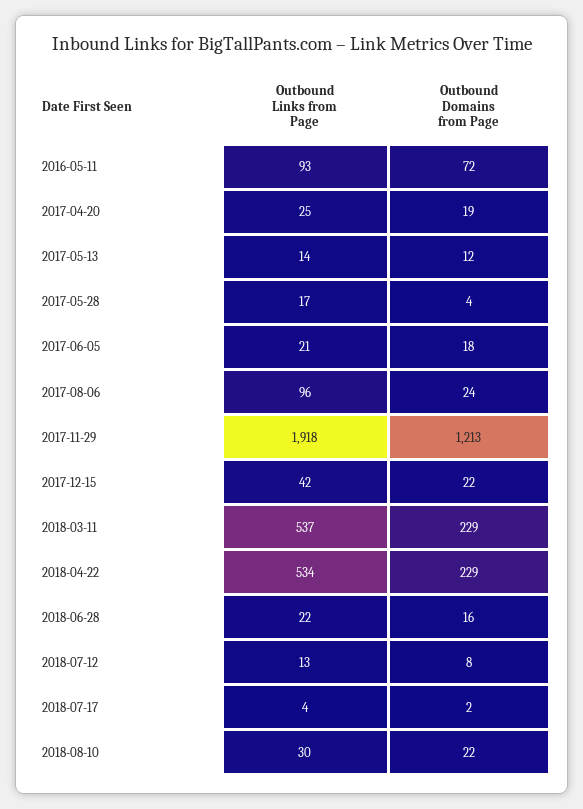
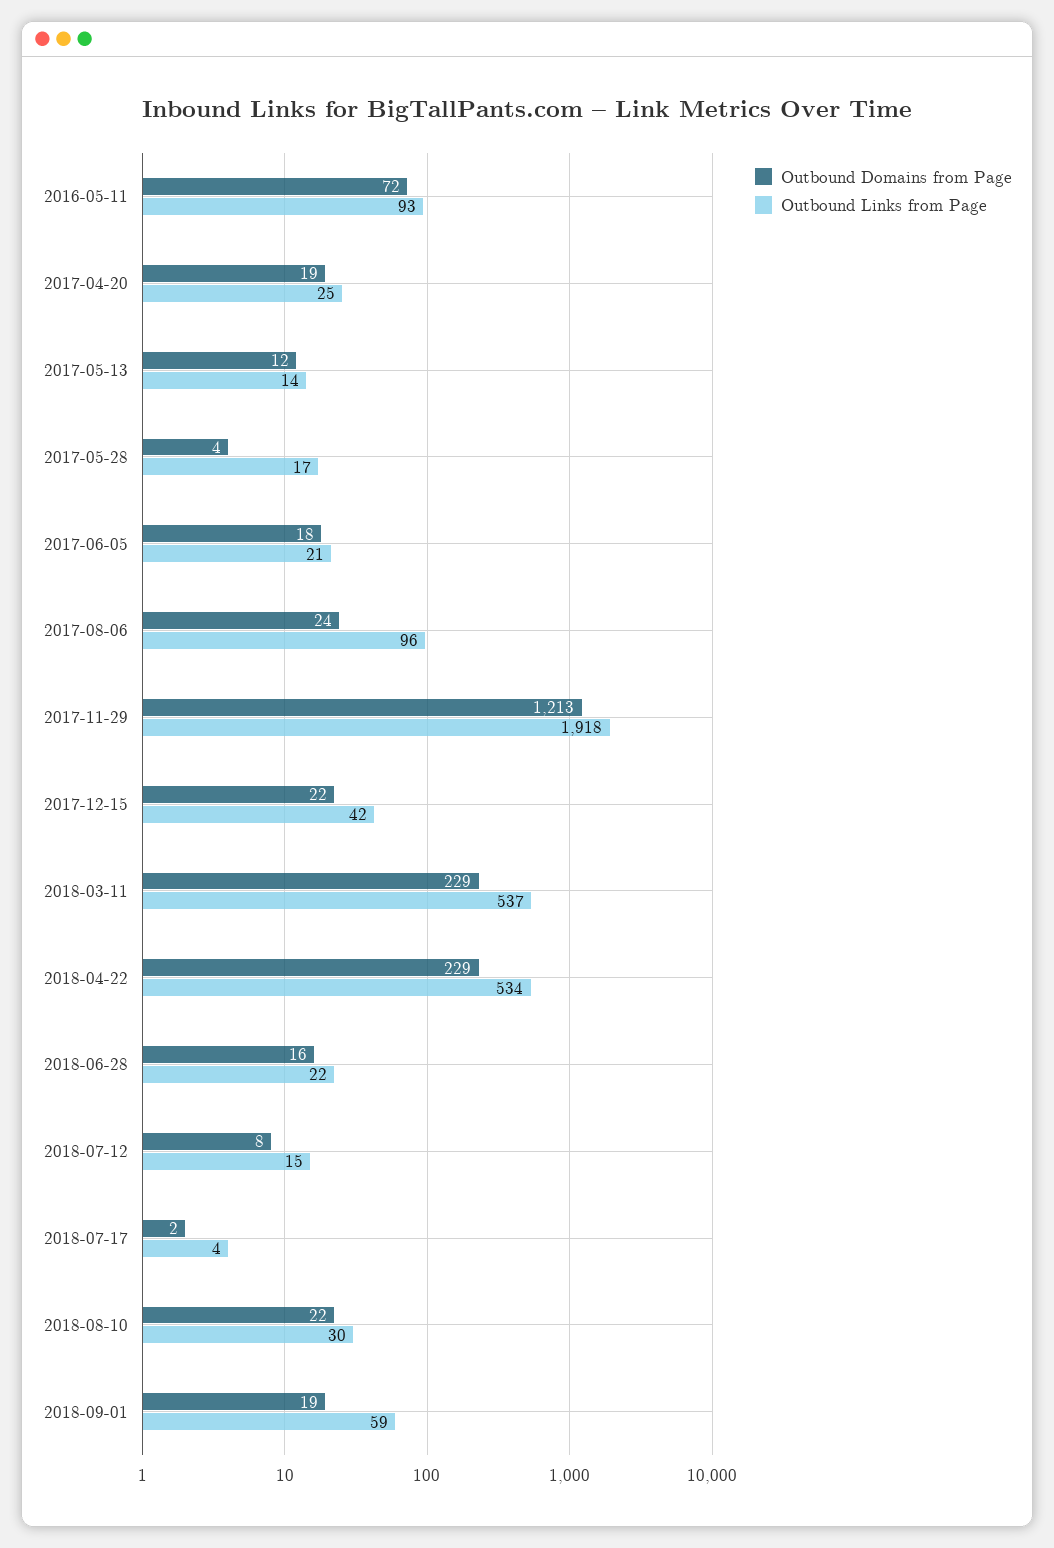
Outbound Links from Page, 2018-07-12: 13 -> 15
Outbound Domains from Page, 2018-09-01: none -> 19
Outbound Links from Page, 2018-09-01: none -> 59

